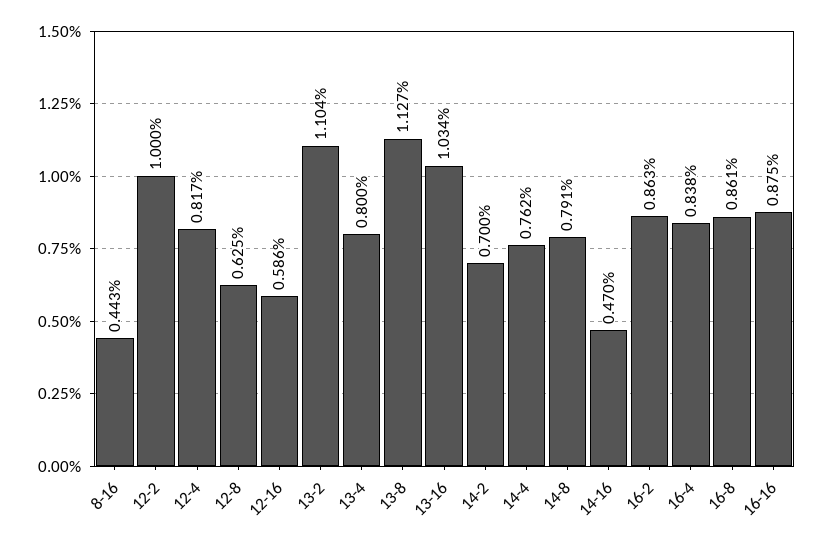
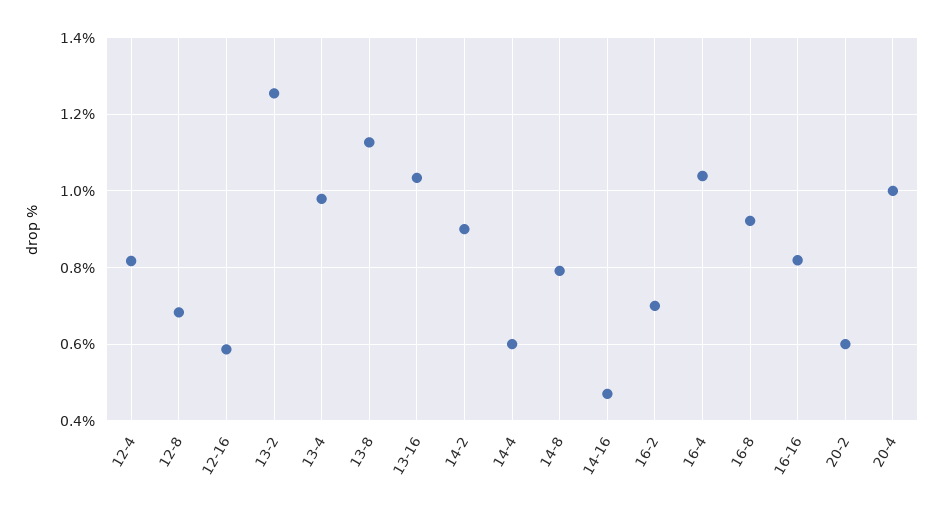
8-16: 0.443 -> none
12-2: 1 -> none
12-8: 0.625 -> 0.68
13-2: 1.104 -> 1.26
13-4: 0.8 -> 0.98
14-2: 0.7 -> 0.9
14-4: 0.762 -> 0.6
16-2: 0.863 -> 0.7
16-4: 0.838 -> 1.04
16-8: 0.861 -> 0.92
16-16: 0.875 -> 0.82
20-2: none -> 0.6
20-4: none -> 1

